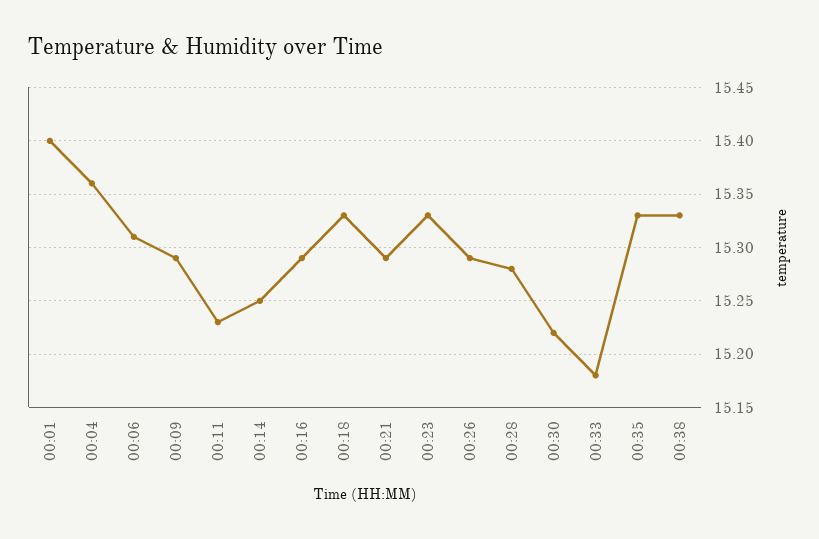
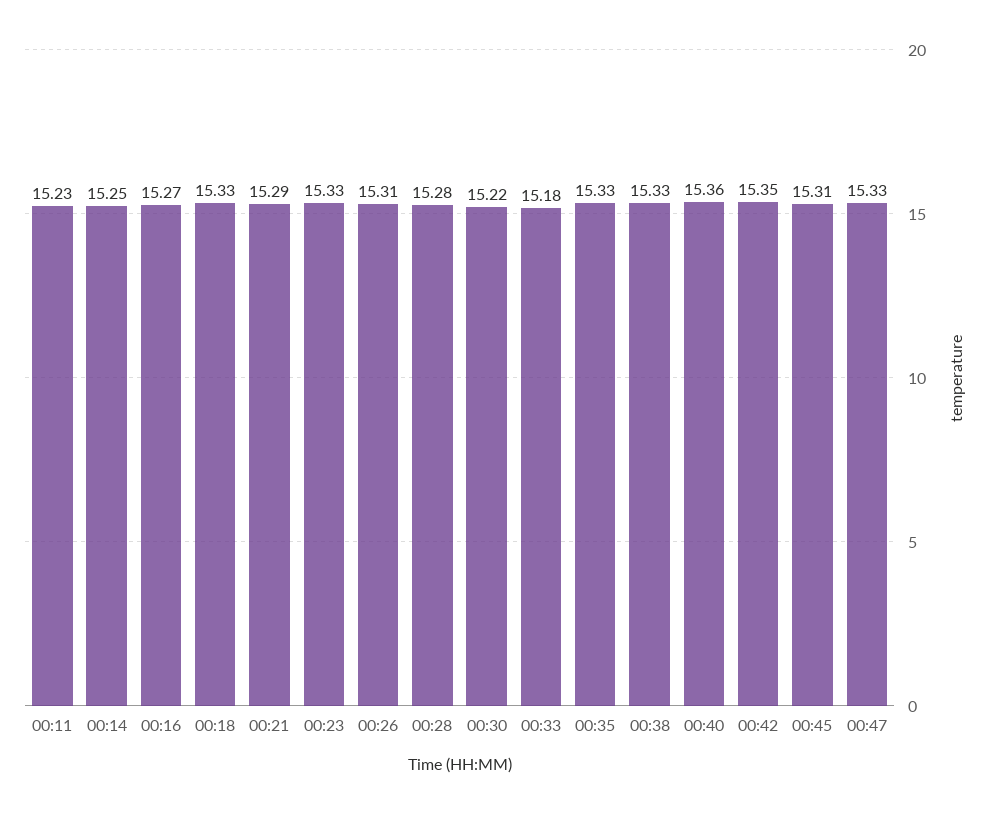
00:01: 15.4 -> none
00:04: 15.36 -> none
00:06: 15.31 -> none
00:09: 15.29 -> none
00:16: 15.29 -> 15.27
00:26: 15.29 -> 15.31
00:40: none -> 15.36
00:42: none -> 15.35
00:45: none -> 15.31
00:47: none -> 15.33

